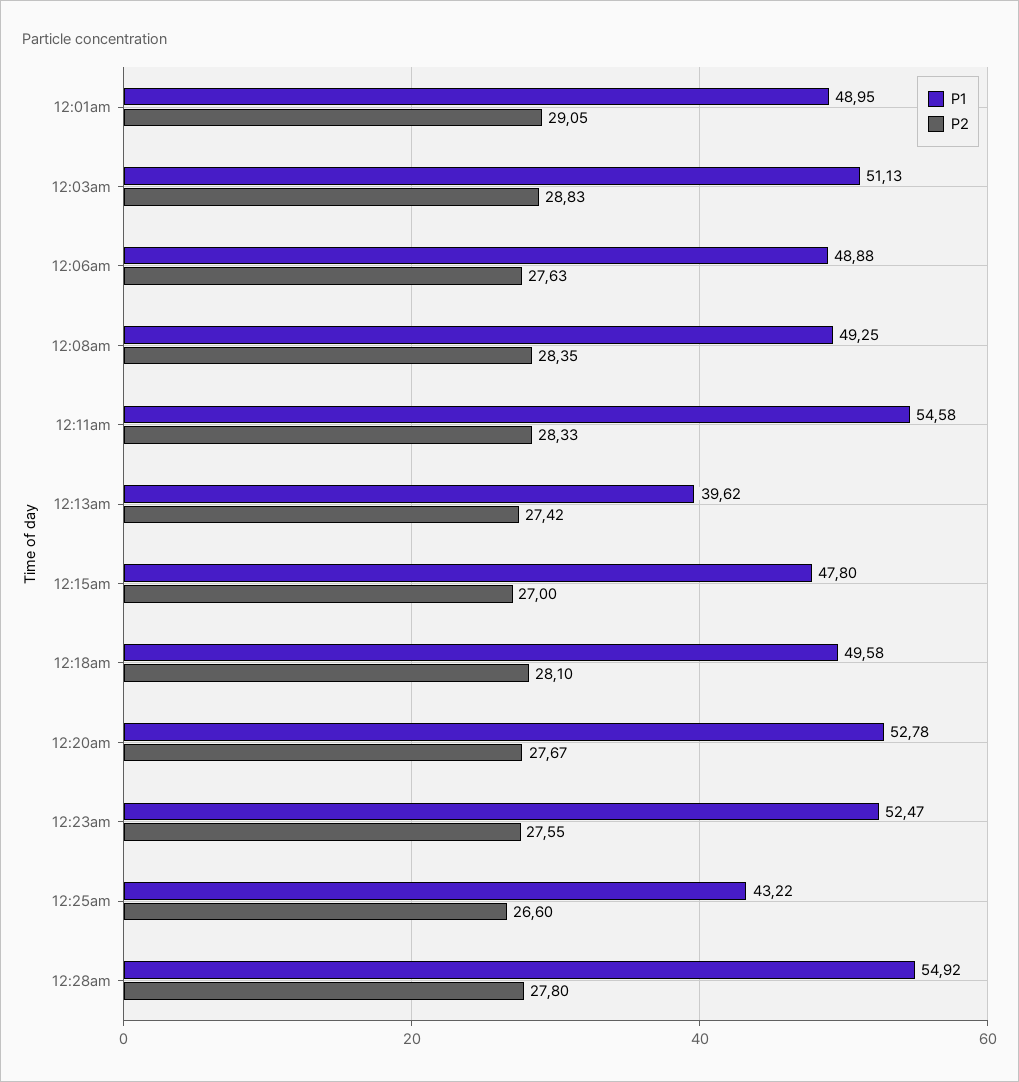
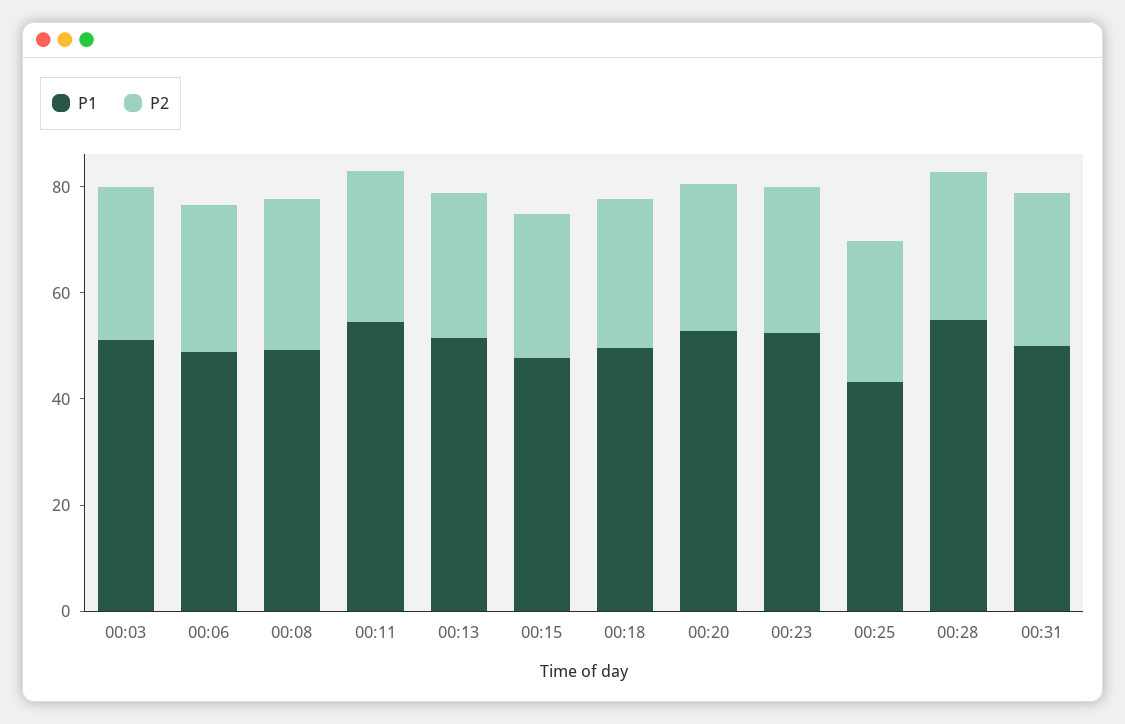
P1, 12:01am: 48.95 -> none
P2, 12:01am: 29.05 -> none
P1, 12:13am: 39.62 -> 50
P1, 00:31: none -> 50
P2, 00:31: none -> 30

